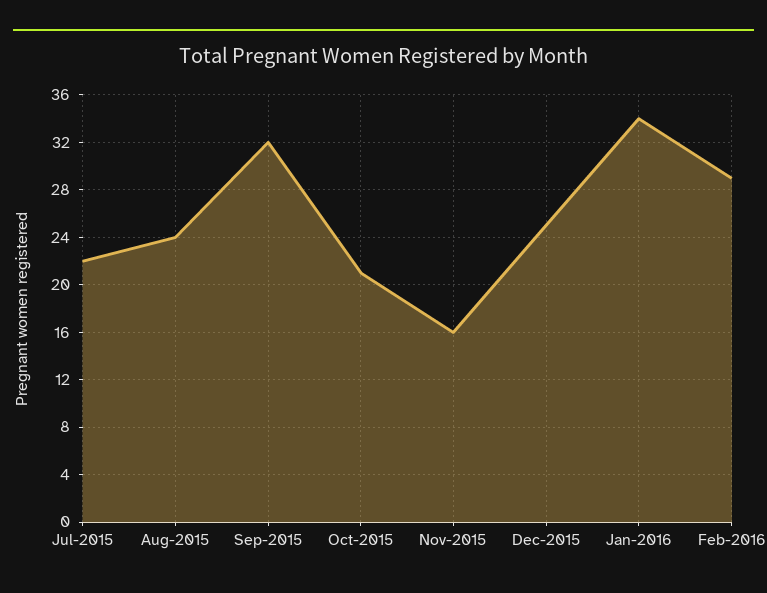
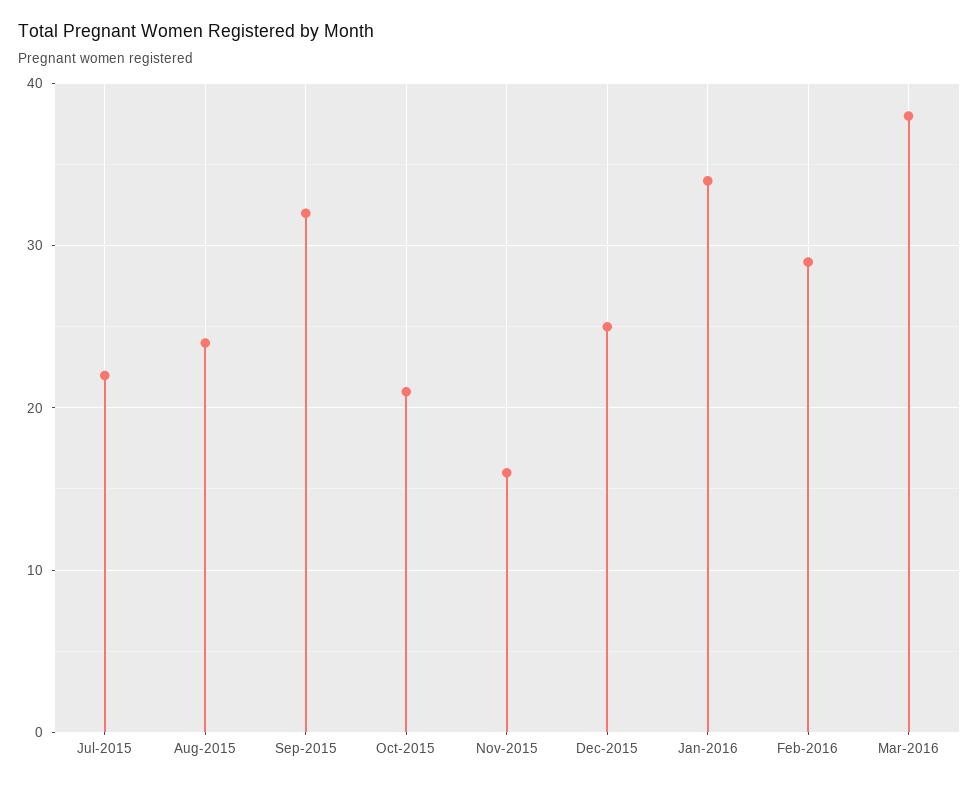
Mar-2016: none -> 38

